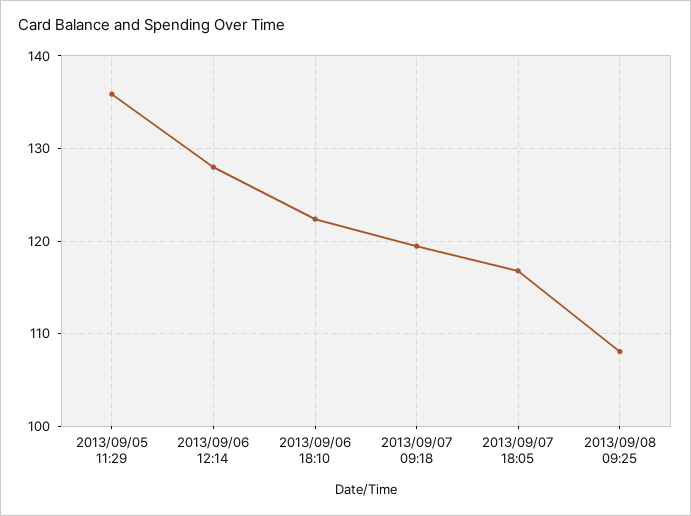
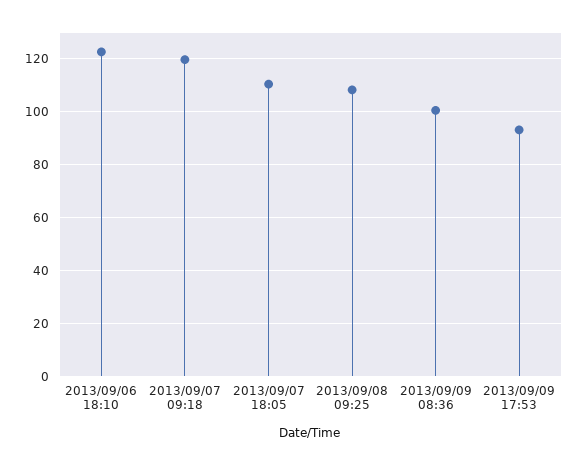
2013/09/05 11:29: 136 -> none
2013/09/06 12:14: 128 -> none
2013/09/07 18:05: 117 -> 110
2013/09/09 08:36: none -> 100
2013/09/09 17:53: none -> 92.5

